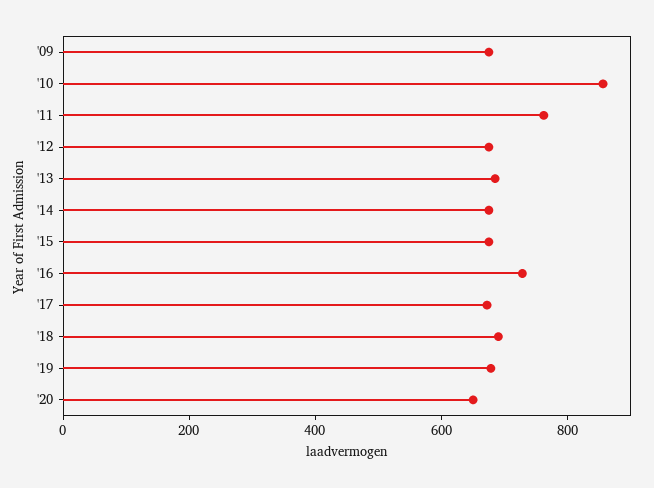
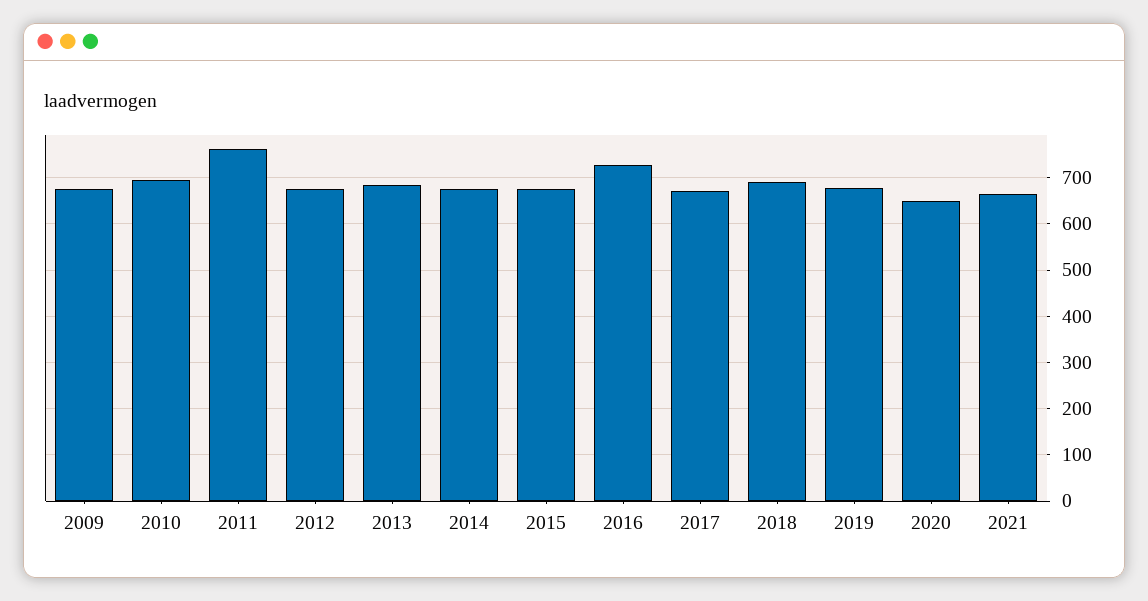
'10: 850 -> 700
2021: none -> 660

